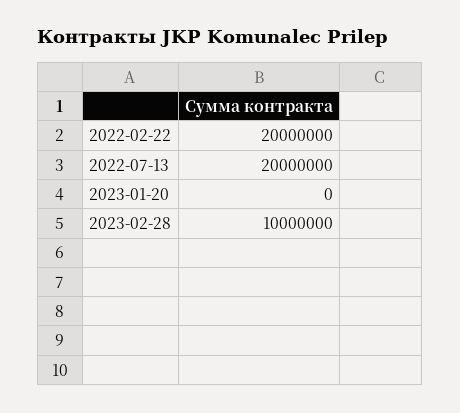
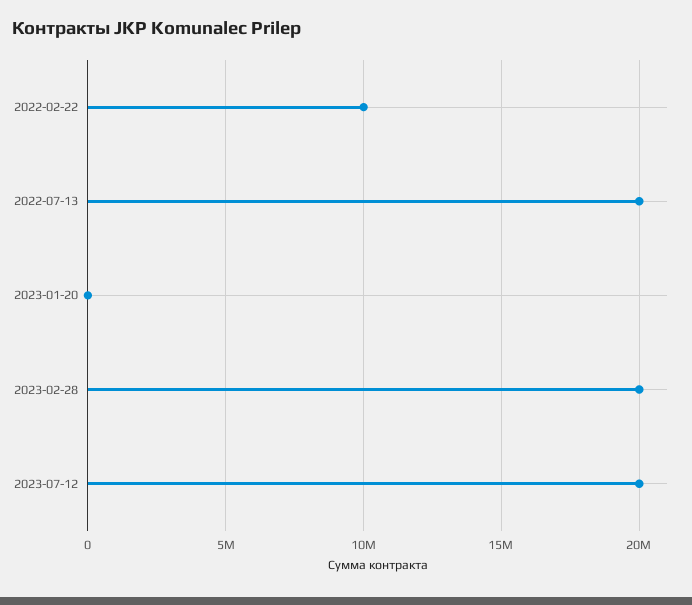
2022-02-22: 20000000 -> 10000000
2023-02-28: 10000000 -> 20000000
2023-07-12: none -> 20000000

